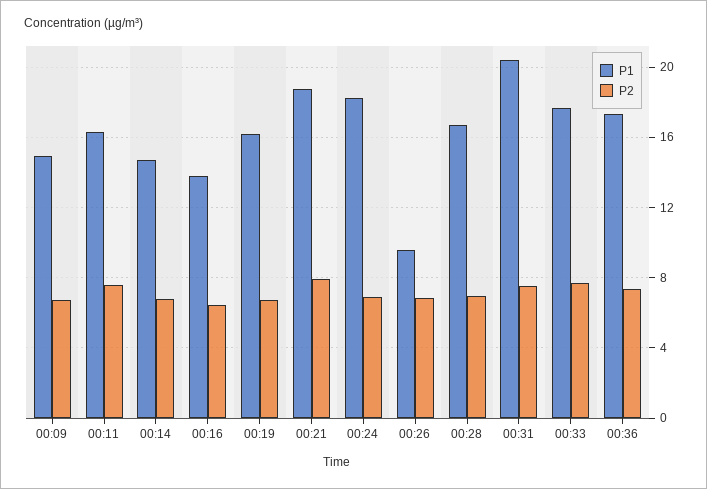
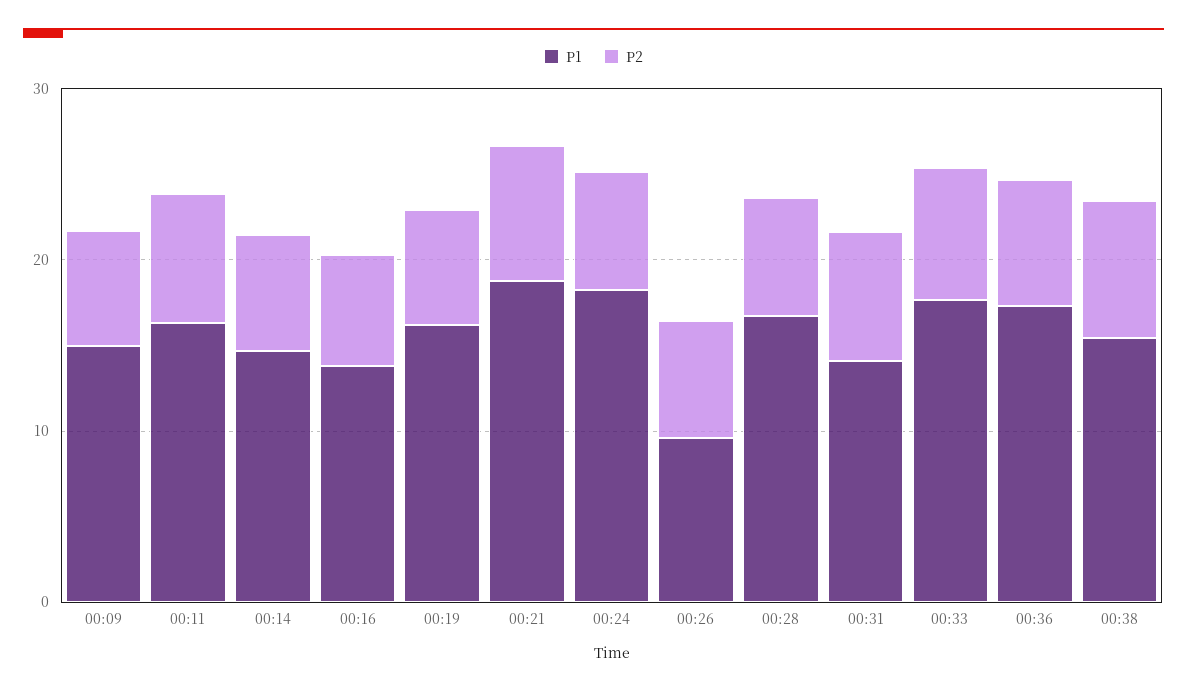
P1, 00:31: 20.5 -> 14
P1, 00:38: none -> 16
P2, 00:38: none -> 8

